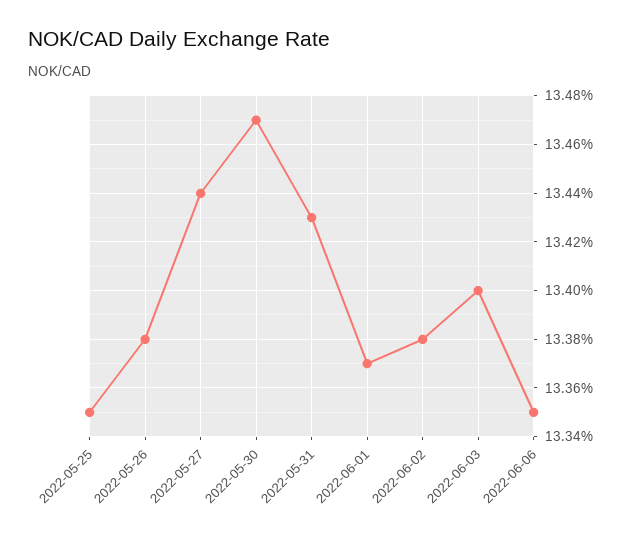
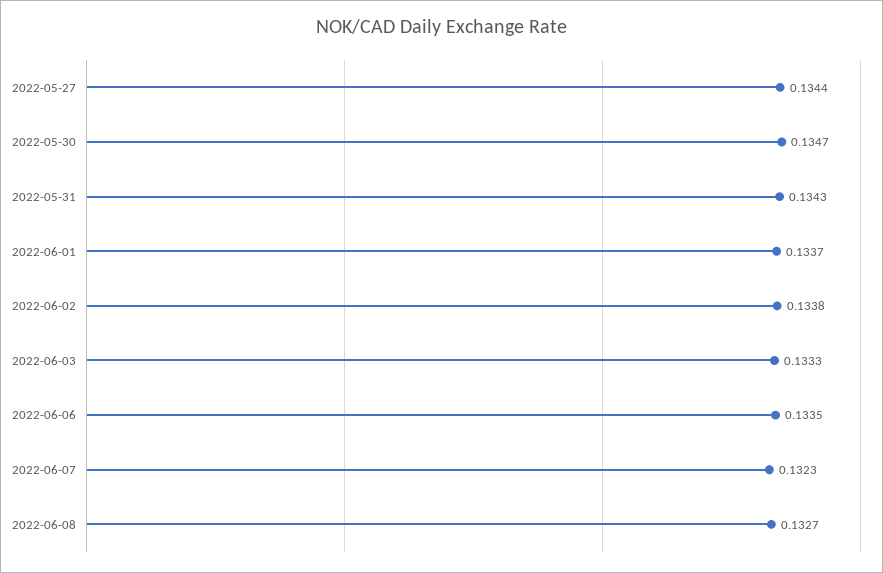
2022-05-25: 0.1335 -> none
2022-05-26: 0.1338 -> none
2022-06-03: 0.134 -> 0.1333
2022-06-07: none -> 0.1323
2022-06-08: none -> 0.1327

